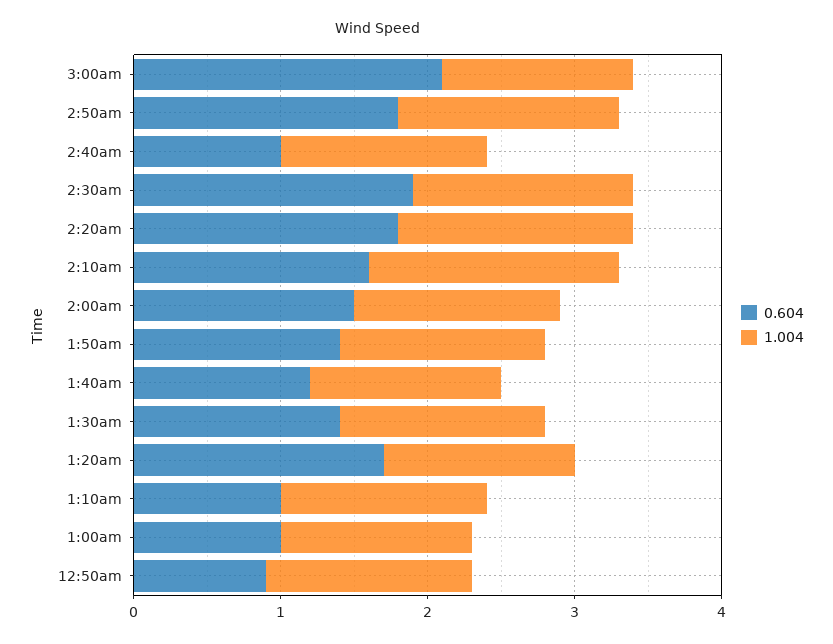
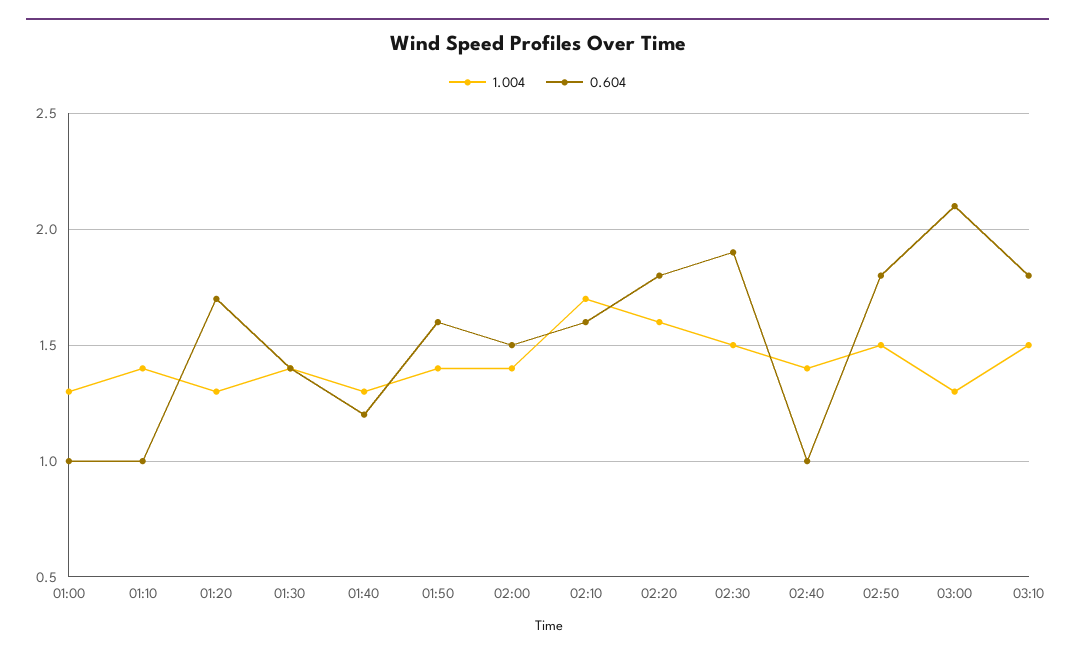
0.604, 1:50am: 1.4 -> 1.6
0.604, 12:50am: 0.9 -> none
1.004, 12:50am: 1.4 -> none
1.004, 03:10: none -> 1.5
0.604, 03:10: none -> 1.8

